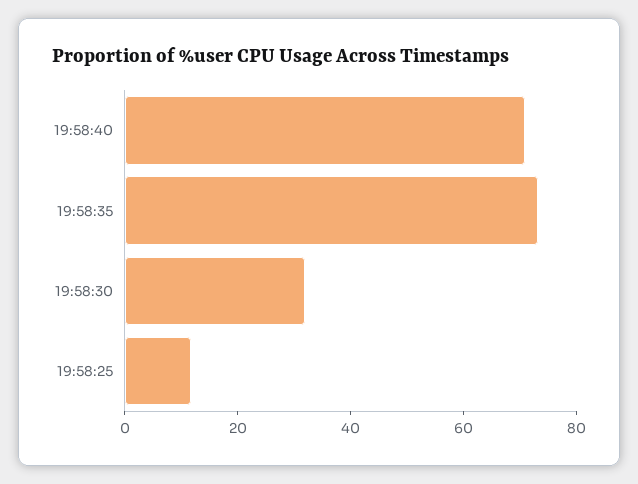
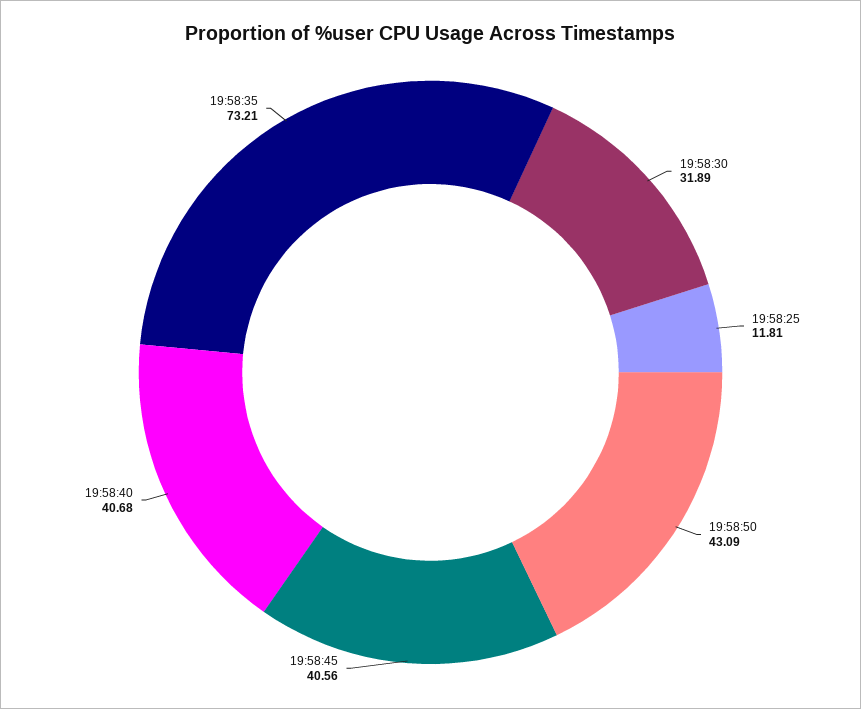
19:58:40: 70 -> 40.68
19:58:50: none -> 43.09
19:58:45: none -> 40.56

